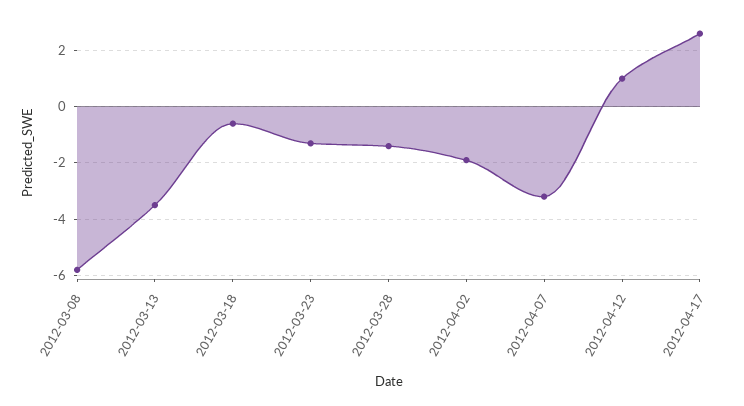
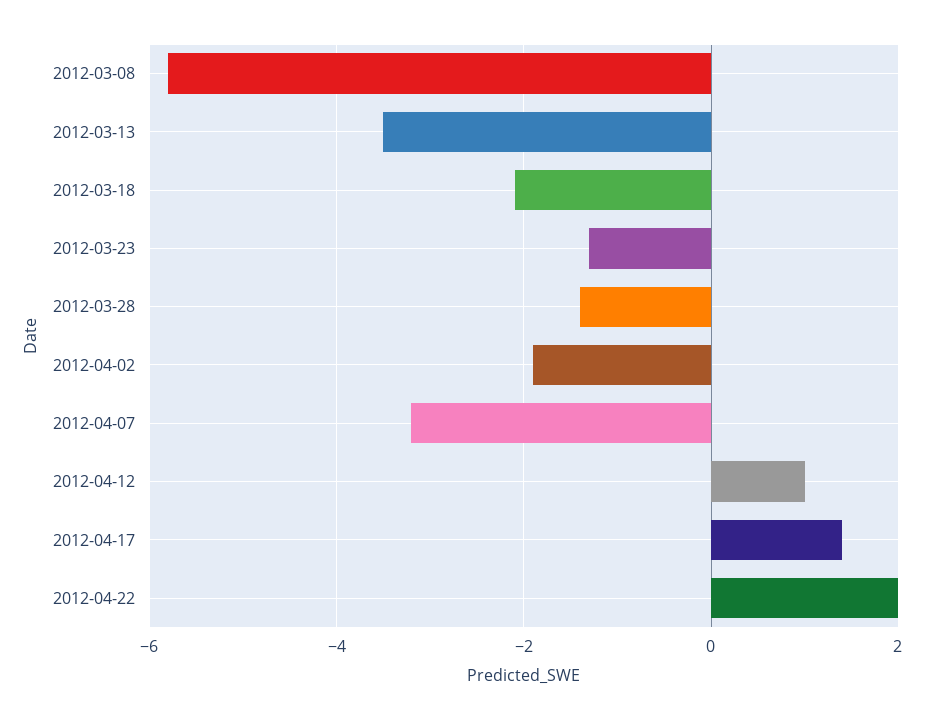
2012-03-18: -0.5 -> -2
2012-04-17: 2.5 -> 1.5
2012-04-22: none -> 2

